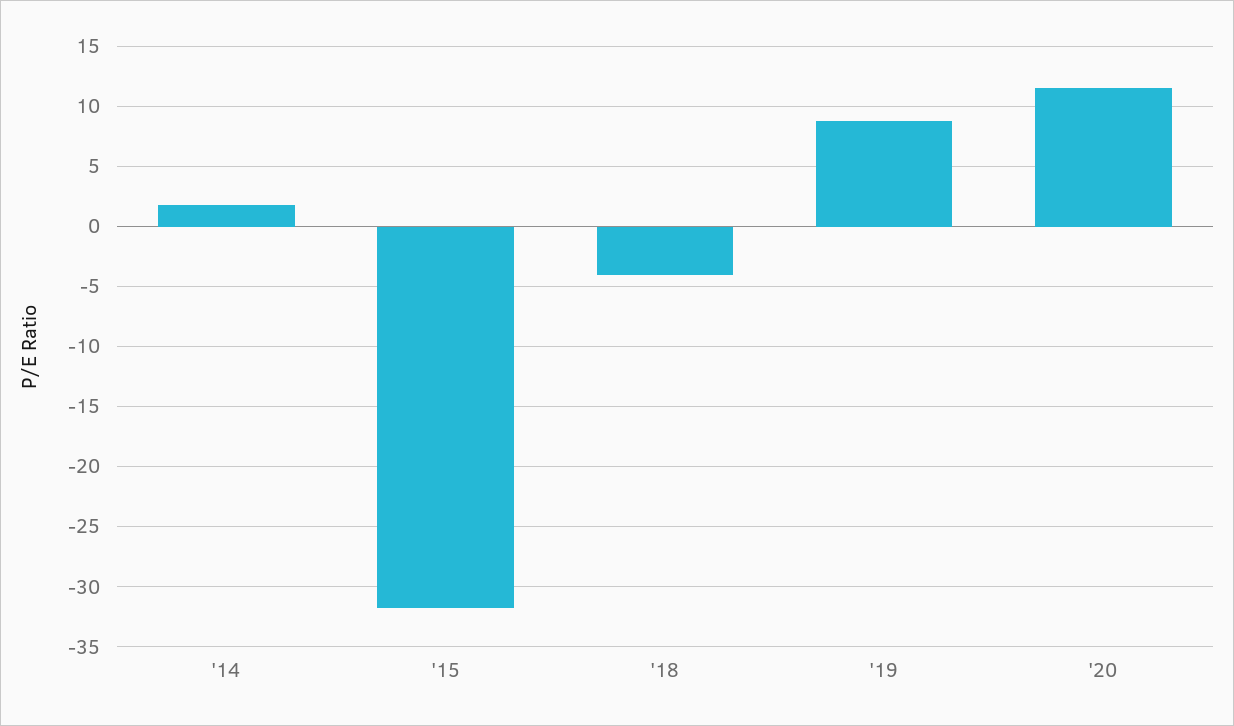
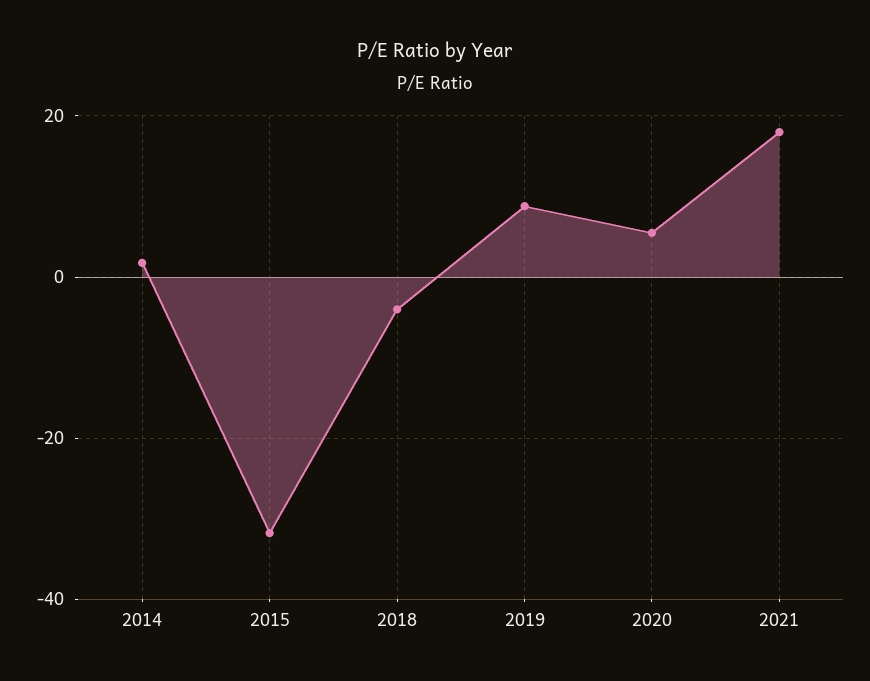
'20: 11.5 -> 6
2021: none -> 18

